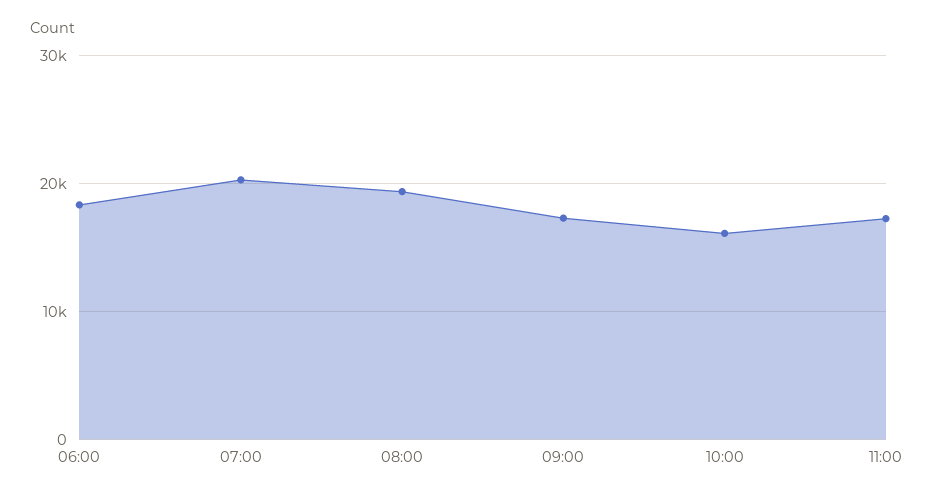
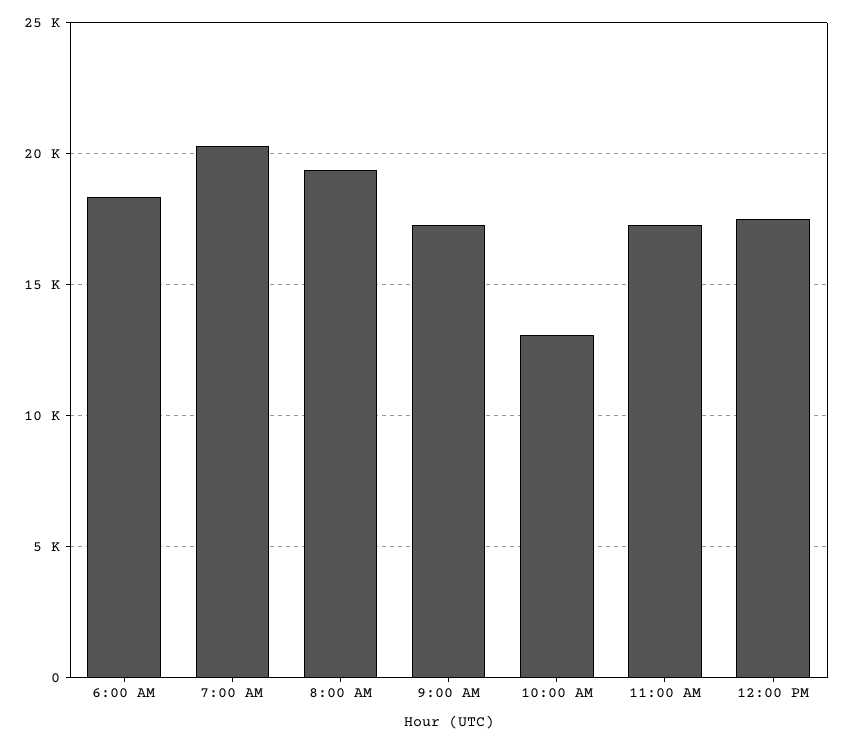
10:00: 16000 -> 13000
12:00 PM: none -> 17500

